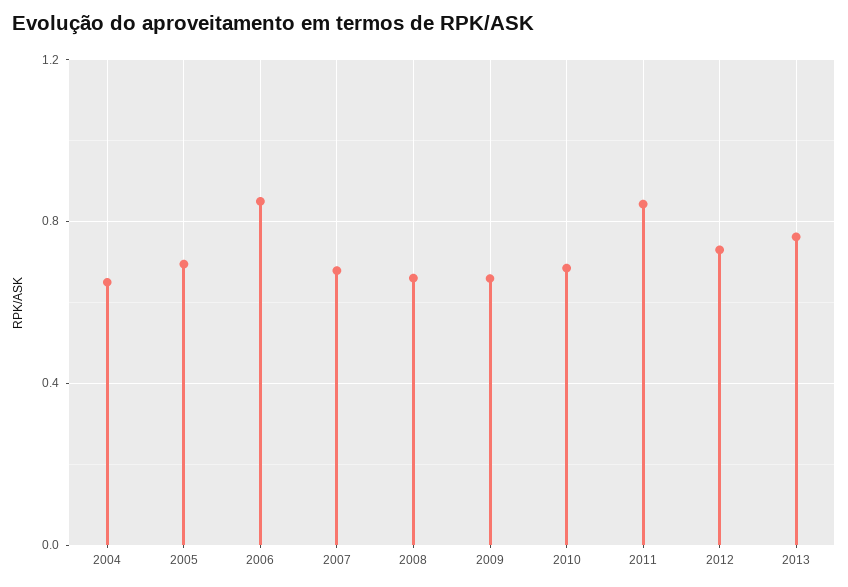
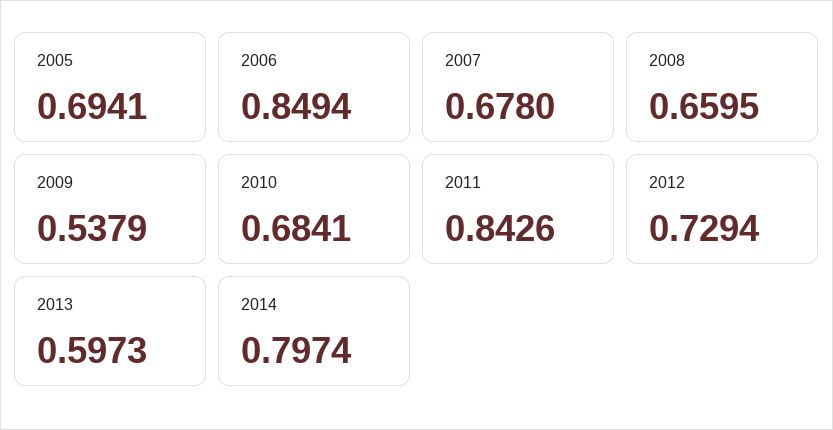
2004: 0.65 -> none
2009: 0.65 -> 0.5379
2013: 0.75 -> 0.5973
2014: none -> 0.7974

